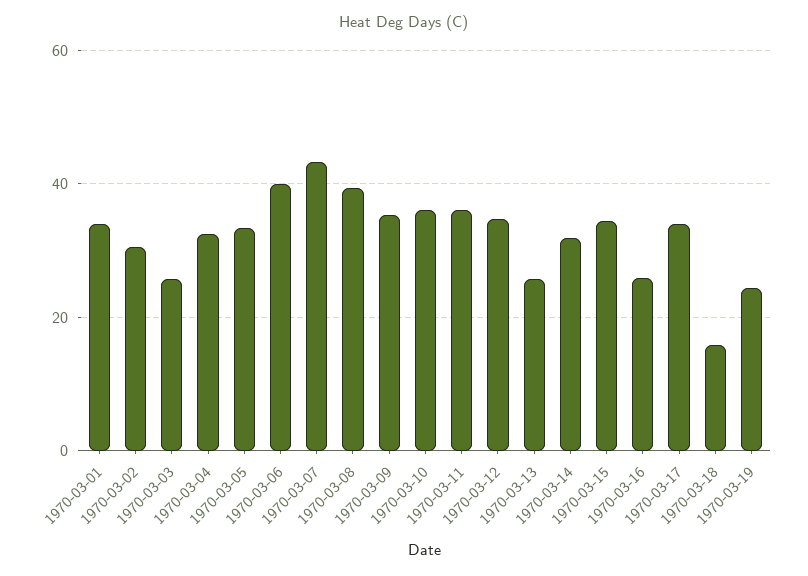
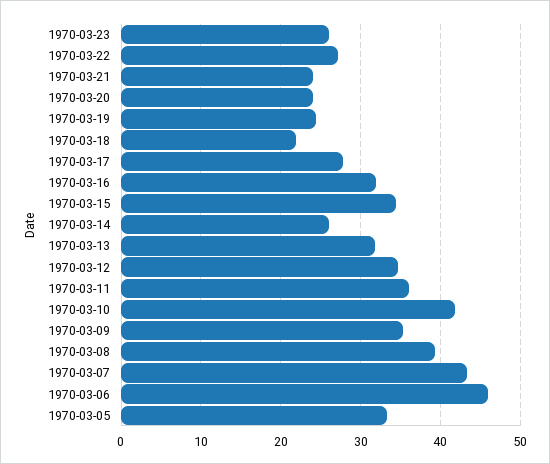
1970-03-01: 34 -> none
1970-03-02: 30 -> none
1970-03-03: 26 -> none
1970-03-04: 32 -> none
1970-03-06: 40 -> 46
1970-03-10: 36 -> 42
1970-03-13: 26 -> 32
1970-03-14: 32 -> 26
1970-03-16: 26 -> 32
1970-03-17: 34 -> 28
1970-03-18: 16 -> 22
1970-03-23: none -> 26
1970-03-22: none -> 27
1970-03-21: none -> 24
1970-03-20: none -> 24

